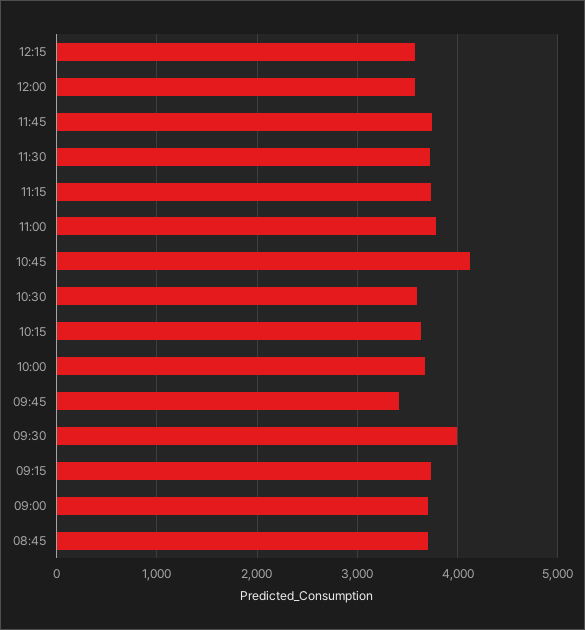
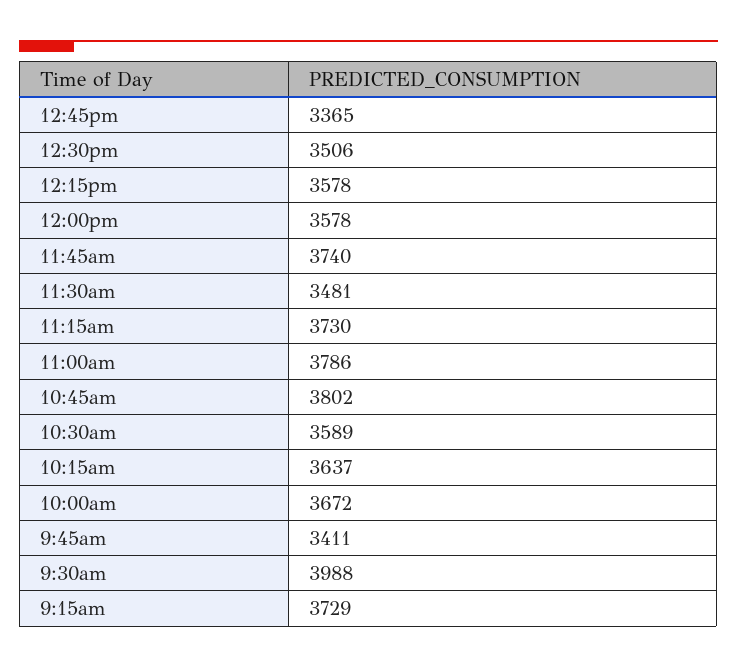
11:30: 3700 -> 3481
10:45: 4100 -> 3802
09:00: 3700 -> none
08:45: 3700 -> none
12:45pm: none -> 3365
12:30pm: none -> 3506

